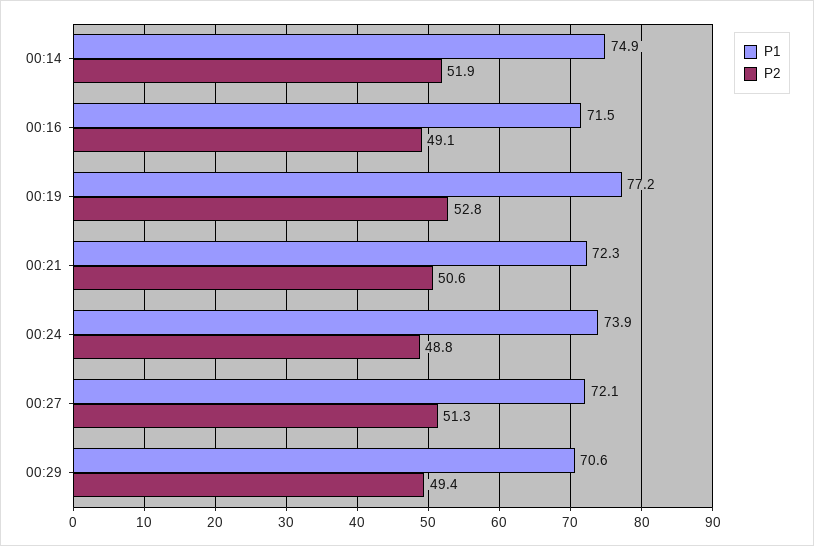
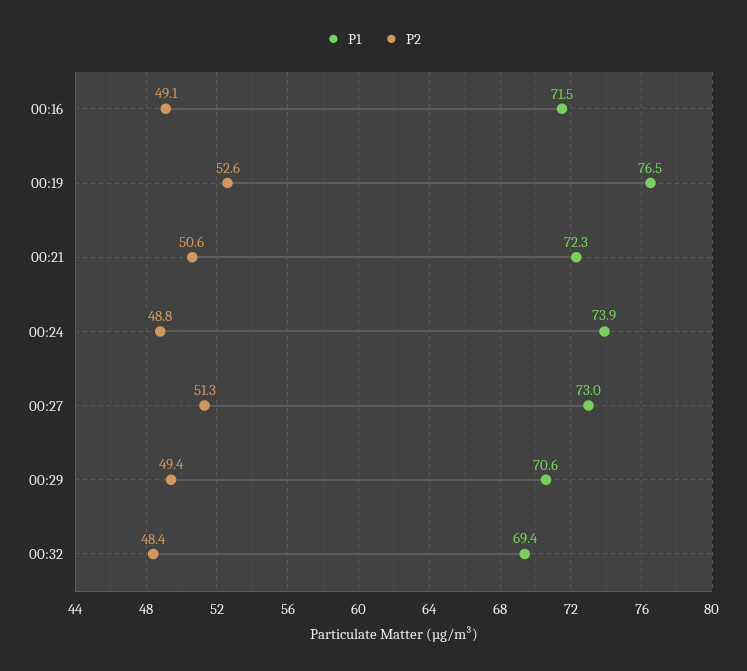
P1, 00:14: 74.9 -> none
P2, 00:14: 51.9 -> none
P1, 00:19: 77.2 -> 76.5
P2, 00:19: 52.8 -> 52.6
P1, 00:27: 72.1 -> 73
P1, 00:32: none -> 69.4
P2, 00:32: none -> 48.4

